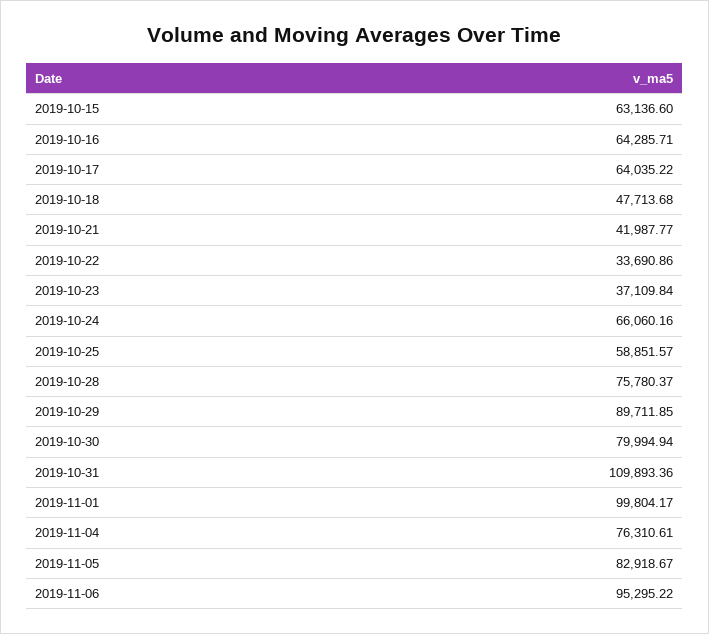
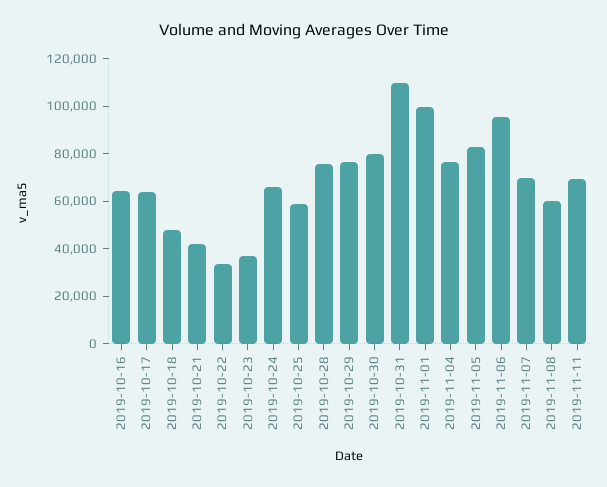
2019-10-15: 63136.6 -> none
2019-10-29: 89711.85 -> 75000
2019-11-07: none -> 70000
2019-11-08: none -> 60000
2019-11-11: none -> 70000

